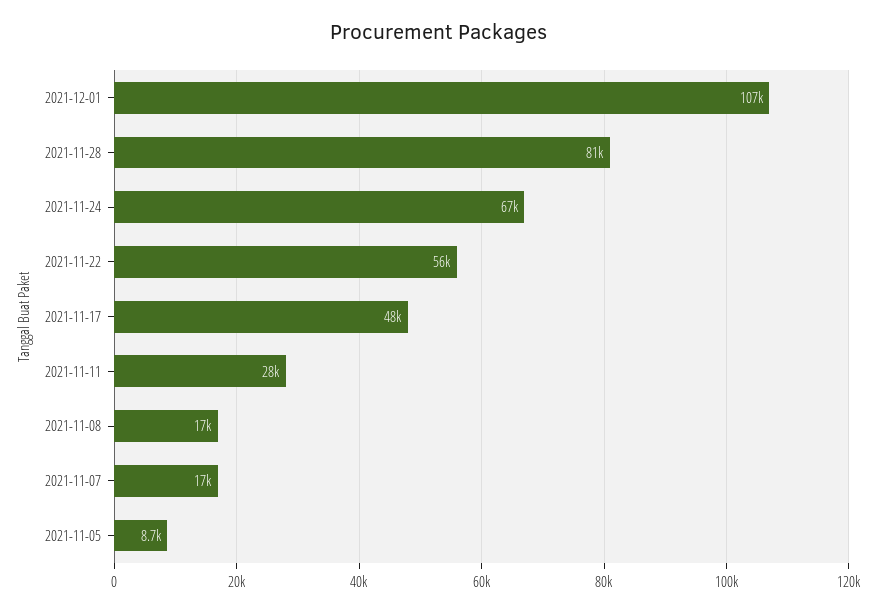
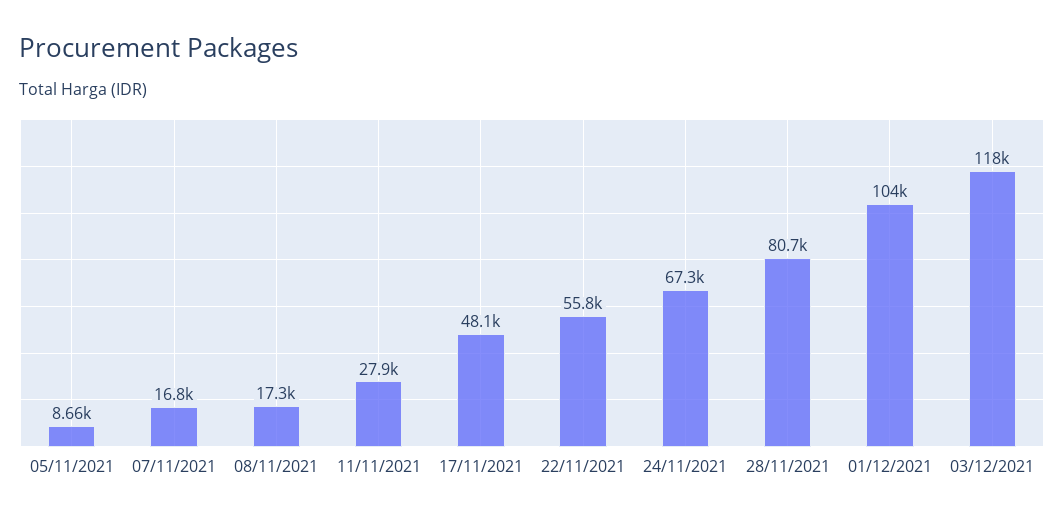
2021-12-01: 107000 -> 104000
03/12/2021: none -> 118000

